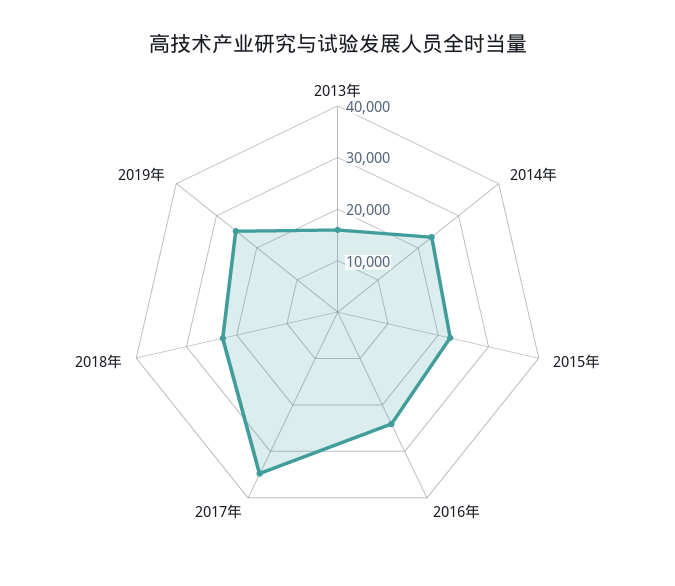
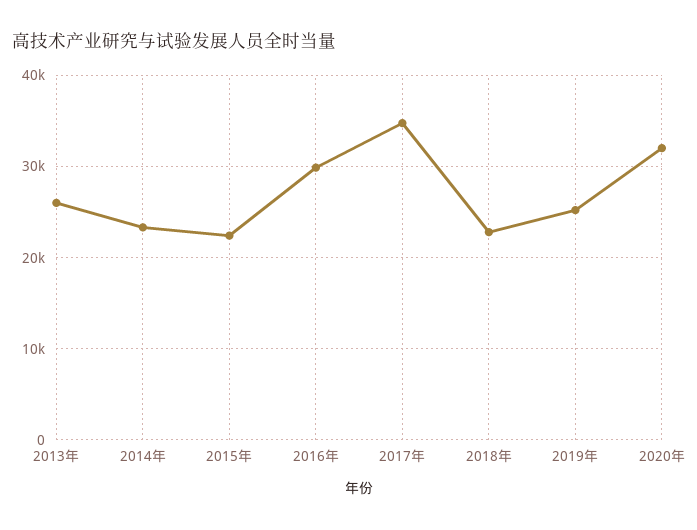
2013年: 16000 -> 26000
2016年: 24000 -> 30000
2020年: none -> 32000

